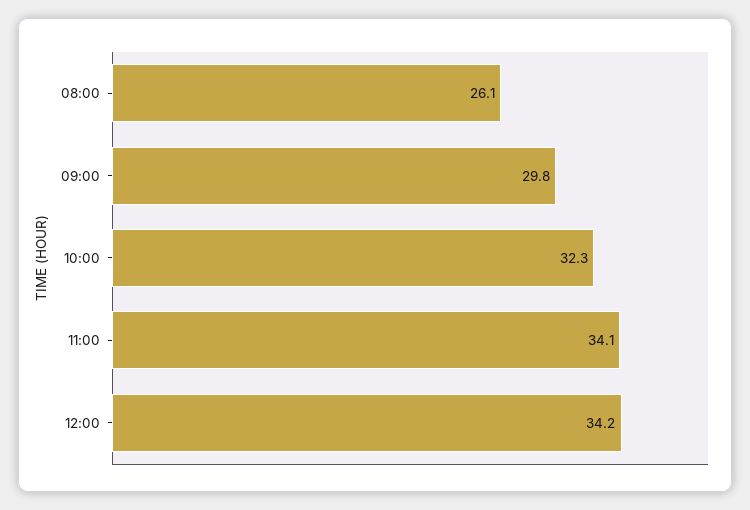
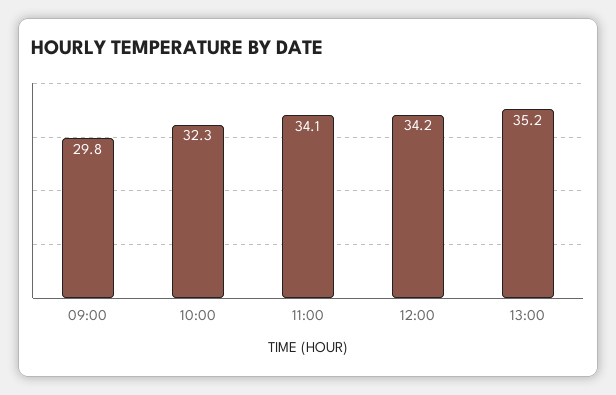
08:00: 26.1 -> none
13:00: none -> 35.2

